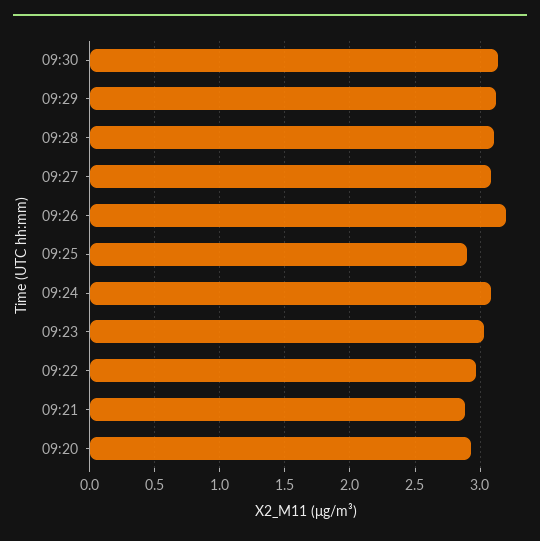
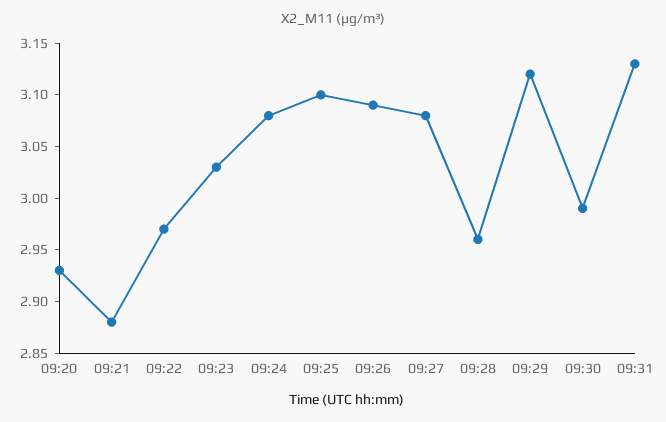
09:30: 3.15 -> 2.99
09:28: 3.1 -> 2.96
09:26: 3.2 -> 3.09
09:25: 2.9 -> 3.1
09:31: none -> 3.13

